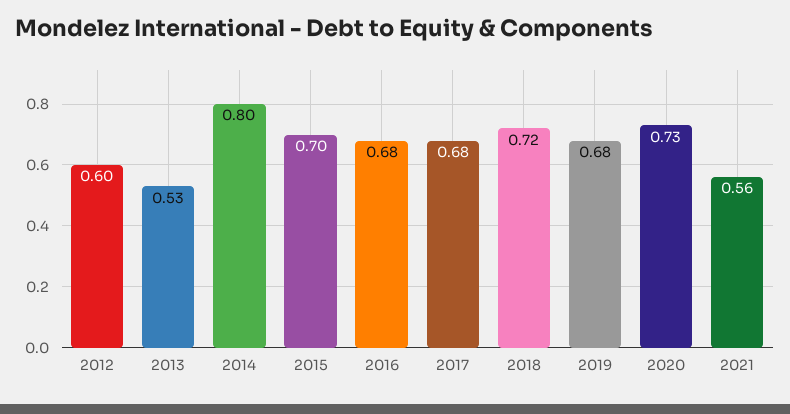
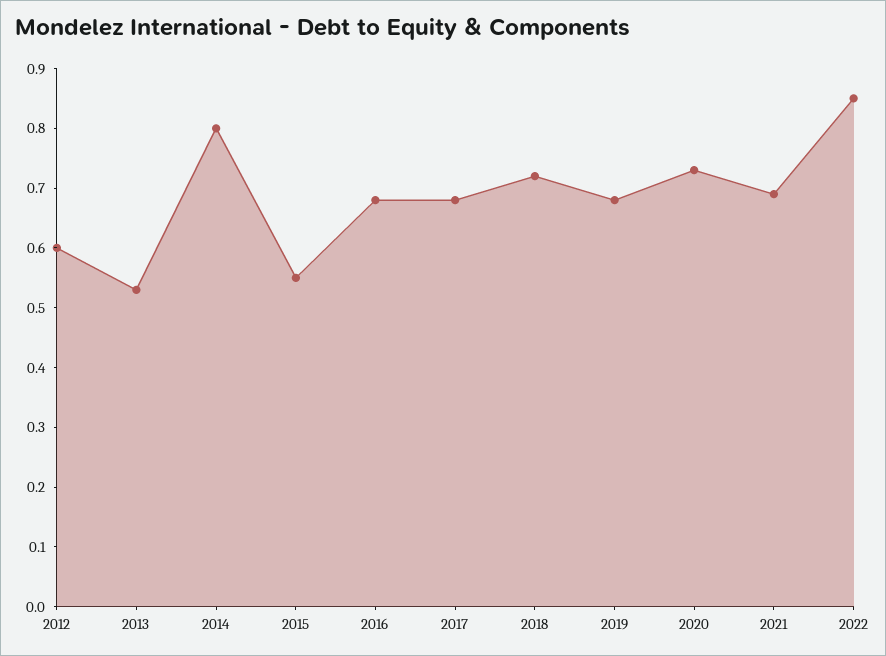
2015: 0.7 -> 0.55
2021: 0.56 -> 0.7
2022: none -> 0.85

